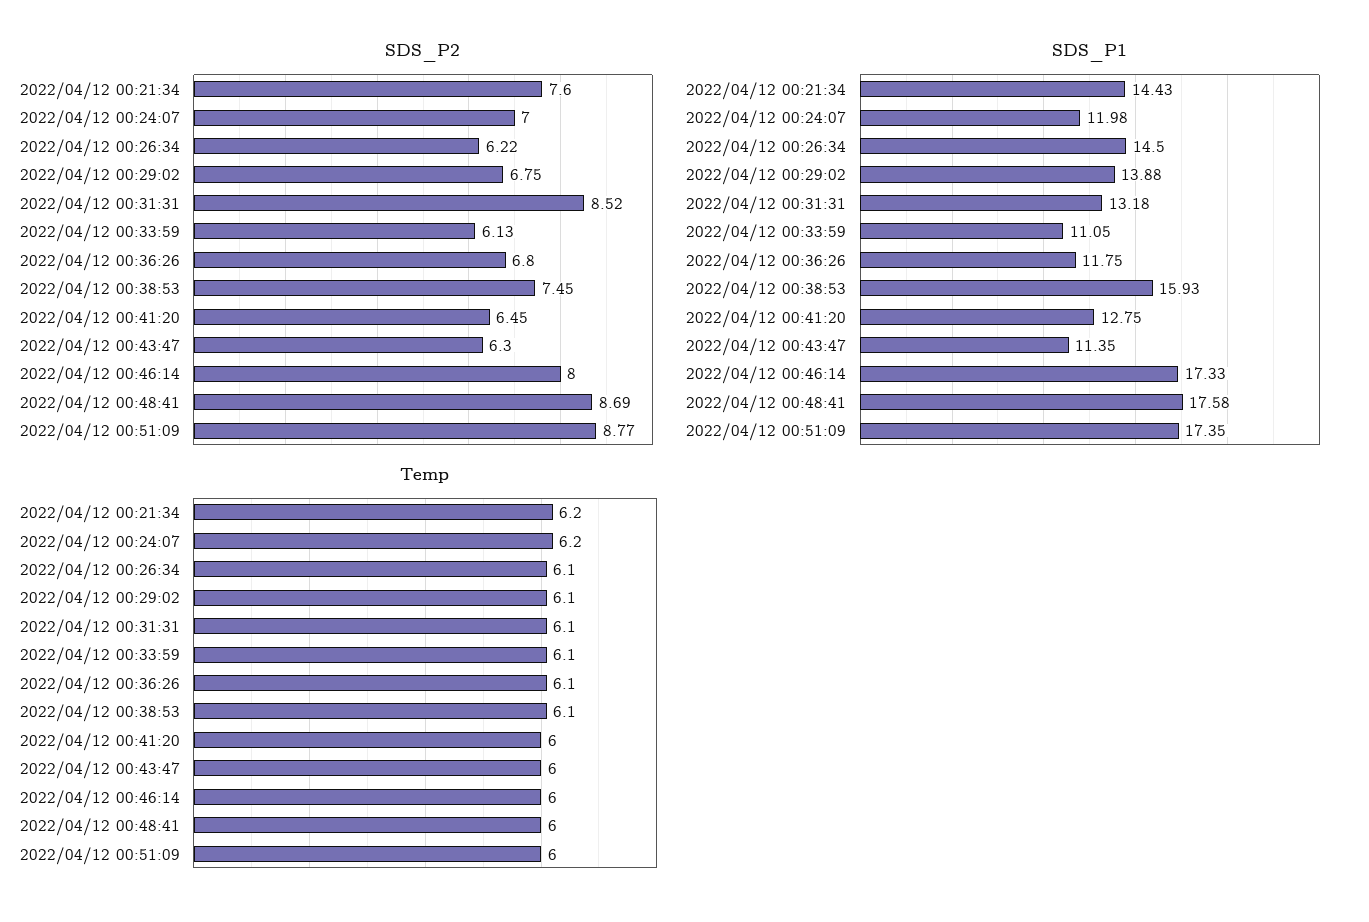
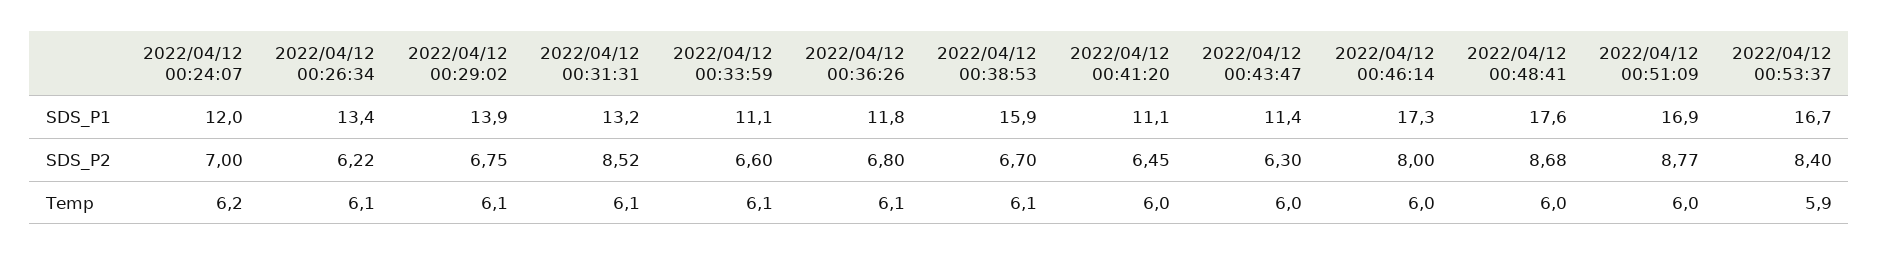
SDS_P2, 2022/04/12 00:21:34: 7.6 -> none
SDS_P2, 2022/04/12 00:33:59: 6.13 -> 6.6
SDS_P2, 2022/04/12 00:38:53: 7.45 -> 6.7
SDS_P2, 2022/04/12 00:48:41: 8.69 -> 8.68
SDS_P1, 2022/04/12 00:21:34: 14.43 -> none
SDS_P1, 2022/04/12 00:26:34: 14.5 -> 13.4
SDS_P1, 2022/04/12 00:41:20: 12.75 -> 11.1
SDS_P1, 2022/04/12 00:51:09: 17.35 -> 16.9
Temp, 2022/04/12 00:21:34: 6.2 -> none
SDS_P1, 2022/04/12 00:53:37: none -> 16.7
SDS_P2, 2022/04/12 00:53:37: none -> 8.4
Temp, 2022/04/12 00:53:37: none -> 5.9

